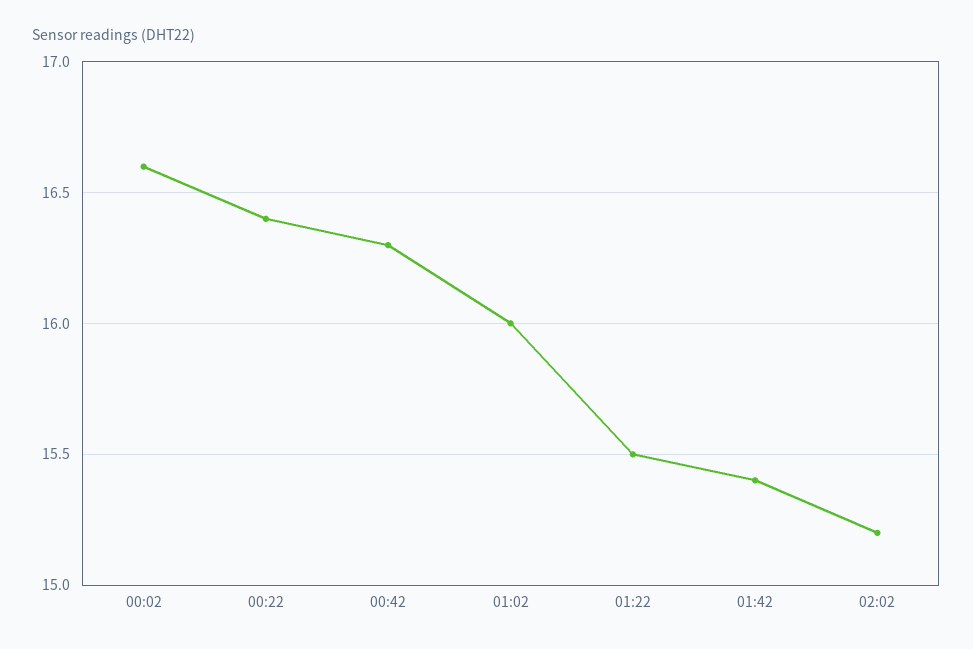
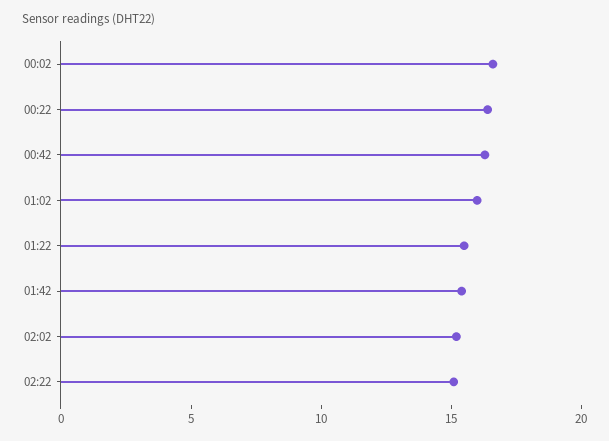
02:22: none -> 15

